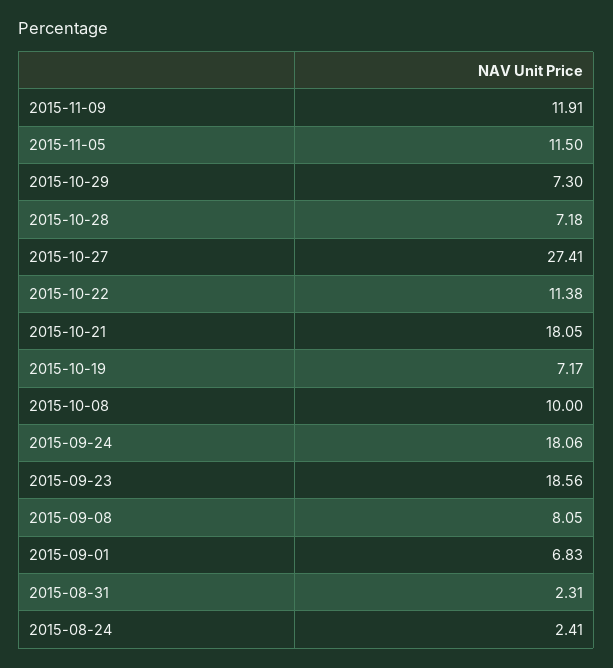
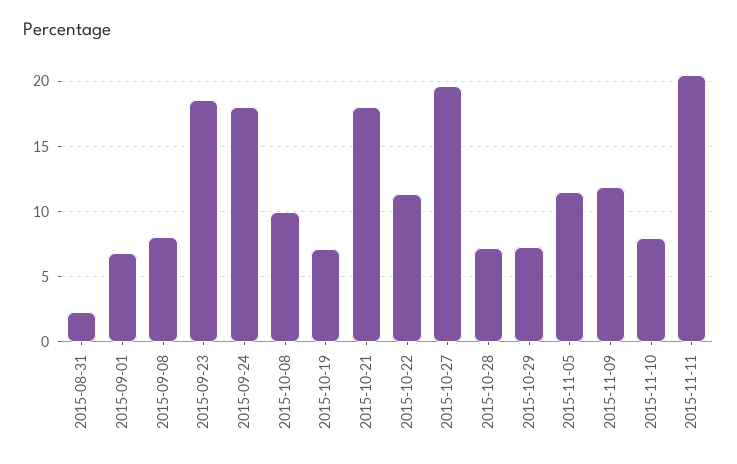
2015-10-27: 27.41 -> 19.5
2015-08-24: 2.41 -> none
2015-11-10: none -> 8
2015-11-11: none -> 20.5

